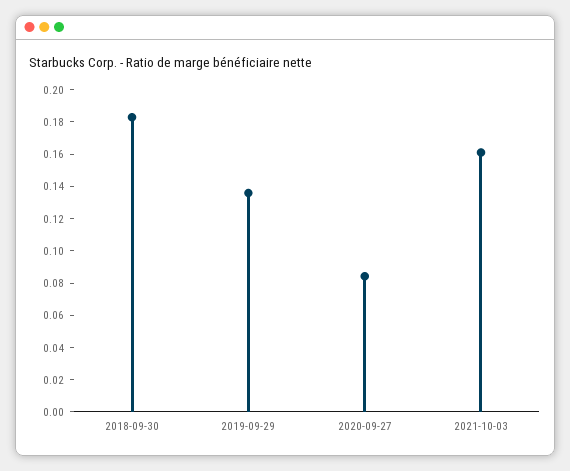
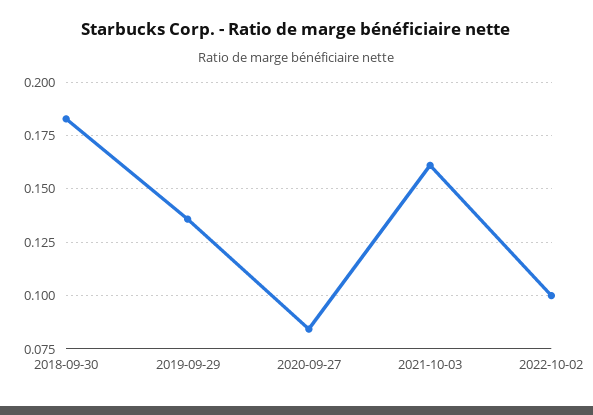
2022-10-02: none -> 0.1

